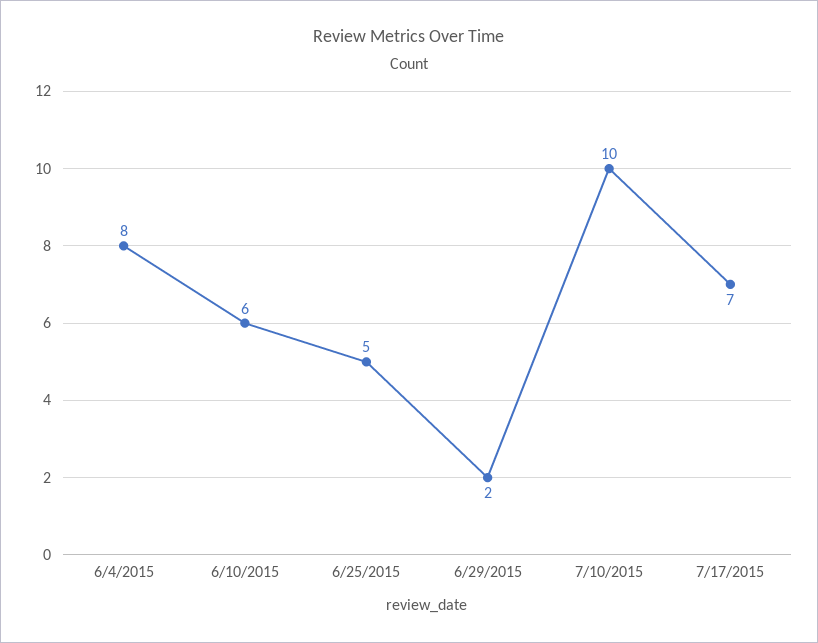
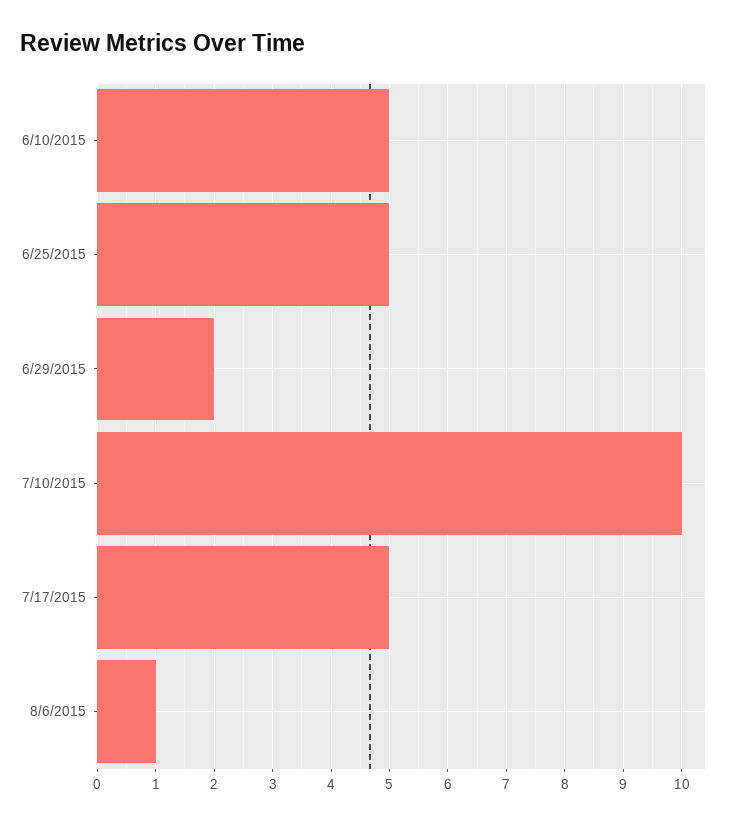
6/4/2015: 8 -> none
6/10/2015: 6 -> 5
7/17/2015: 7 -> 5
8/6/2015: none -> 1

